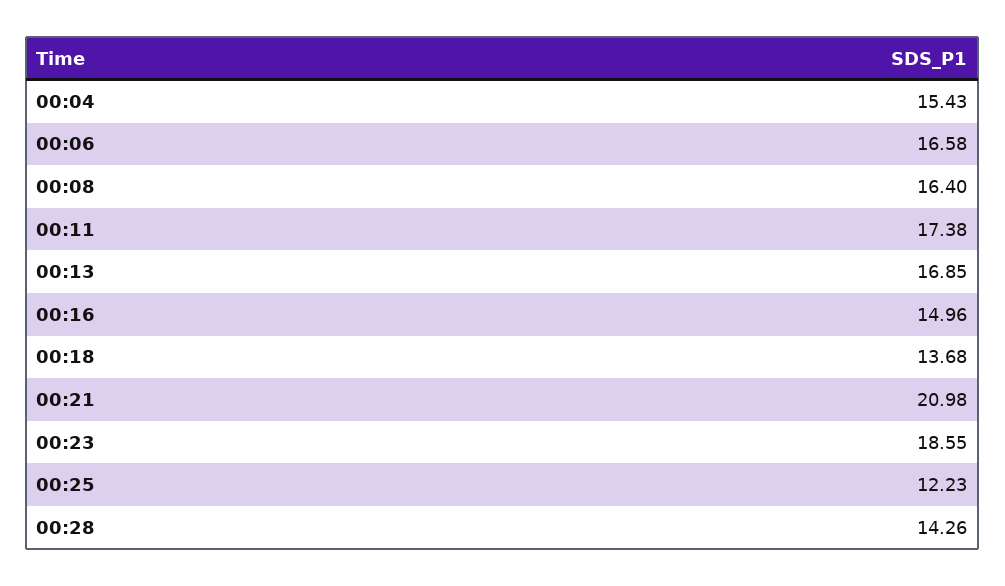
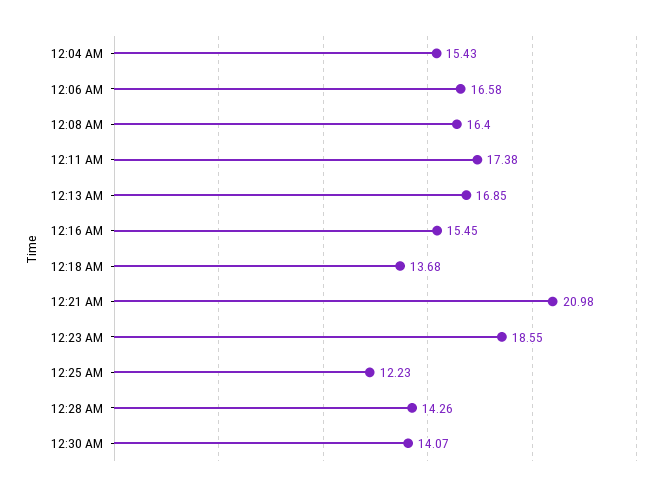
00:16: 14.96 -> 15.45
12:30 AM: none -> 14.07

